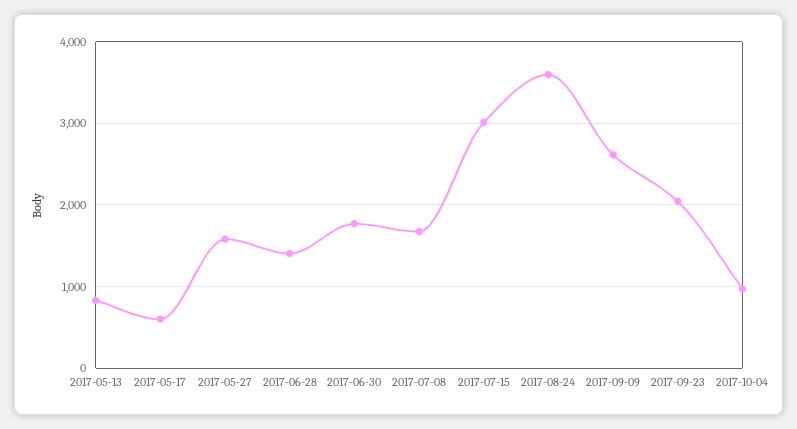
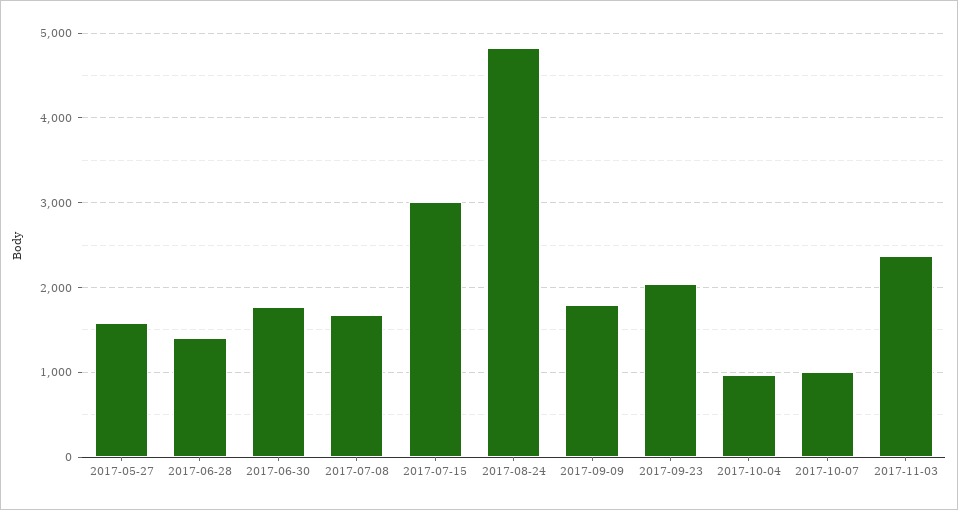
2017-05-13: 800 -> none
2017-05-17: 600 -> none
2017-08-24: 3600 -> 4800
2017-09-09: 2600 -> 1800
2017-10-07: none -> 1000
2017-11-03: none -> 2400

